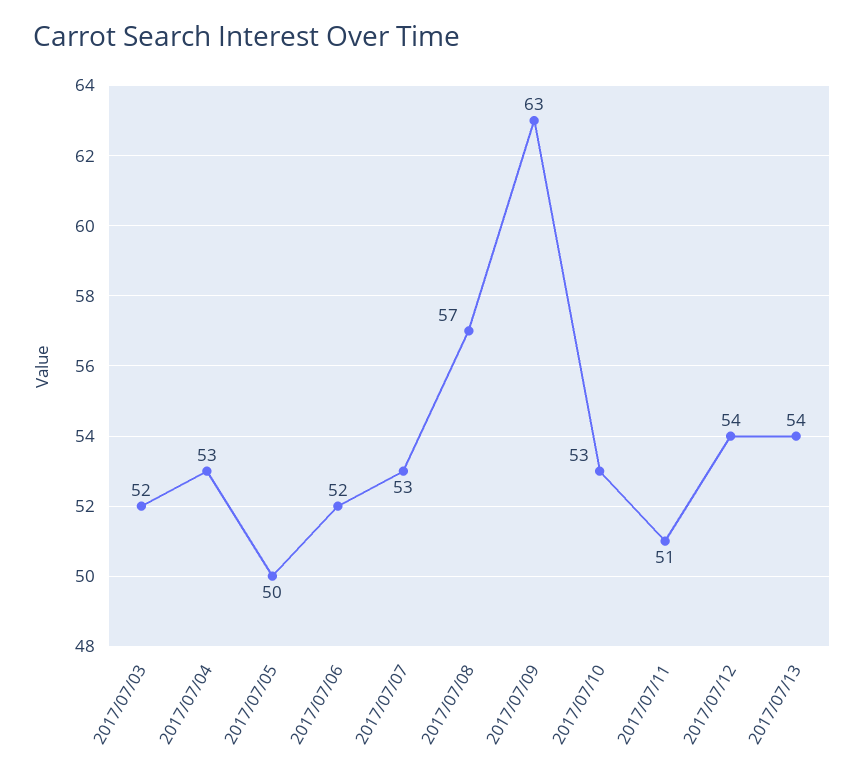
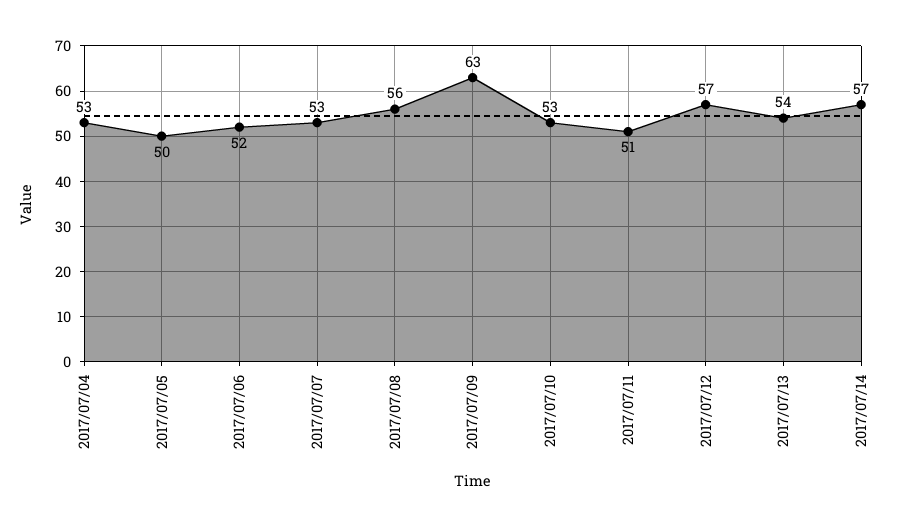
2017/07/03: 52 -> none
2017/07/08: 57 -> 56
2017/07/12: 54 -> 57
2017/07/14: none -> 57

